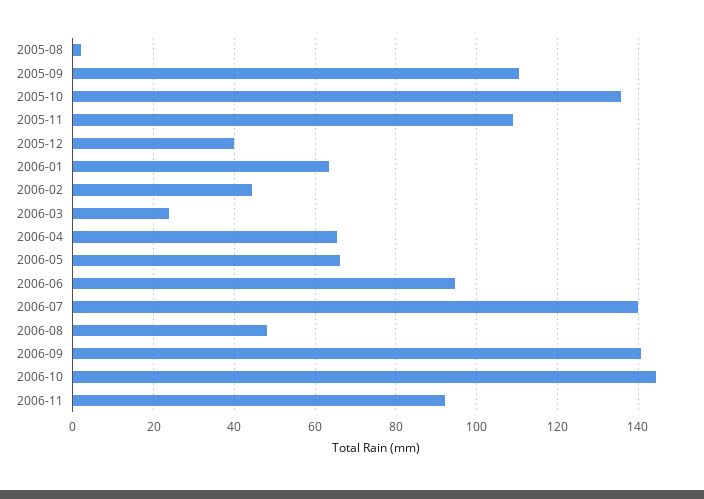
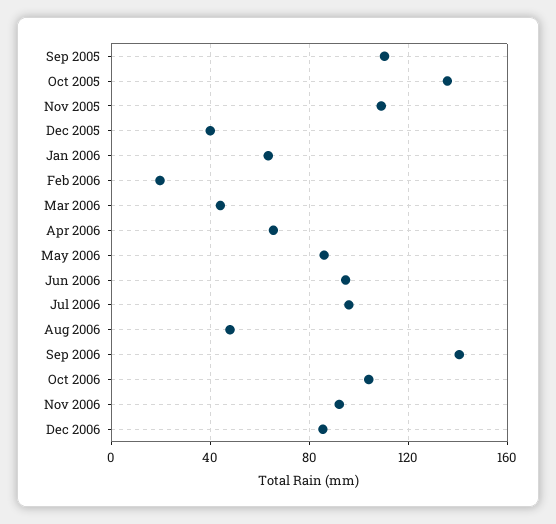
2005-08: 2 -> none
2006-02: 44 -> 20
2006-03: 24 -> 45
2006-05: 66 -> 85
2006-07: 140 -> 95
2006-10: 144 -> 105
Dec 2006: none -> 85

